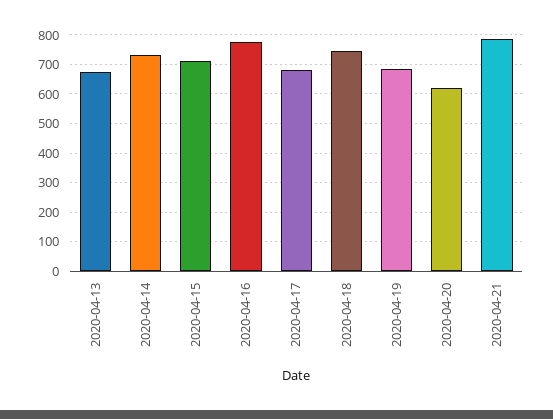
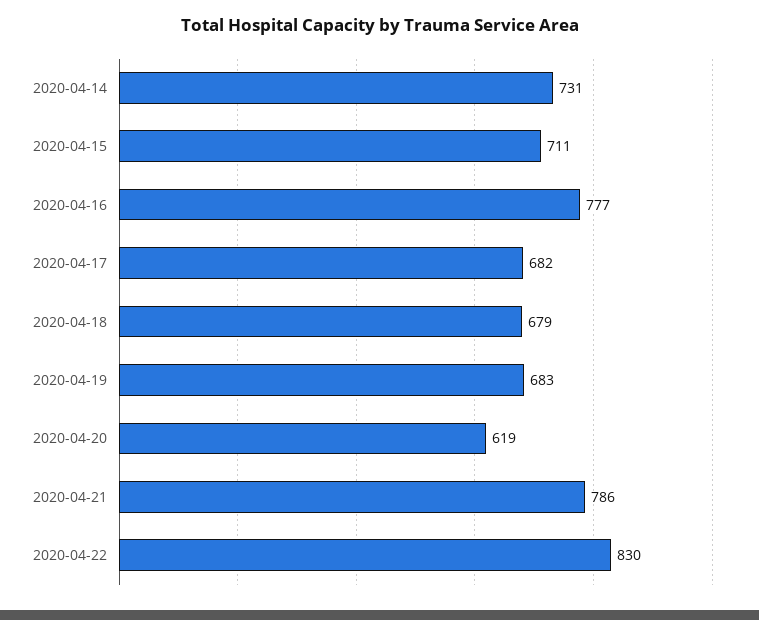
2020-04-13: 675 -> none
2020-04-18: 750 -> 679
2020-04-22: none -> 830

